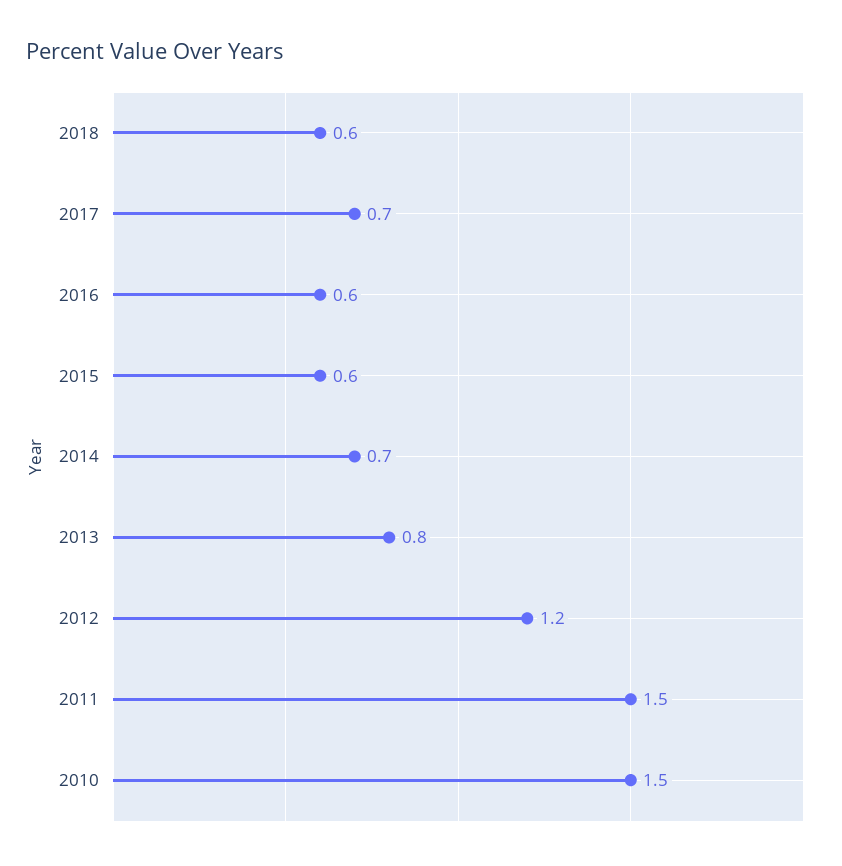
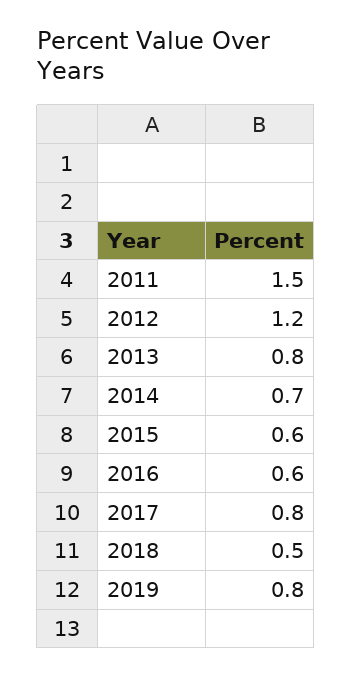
2018: 0.6 -> 0.5
2017: 0.7 -> 0.8
2010: 1.5 -> none
2019: none -> 0.8

